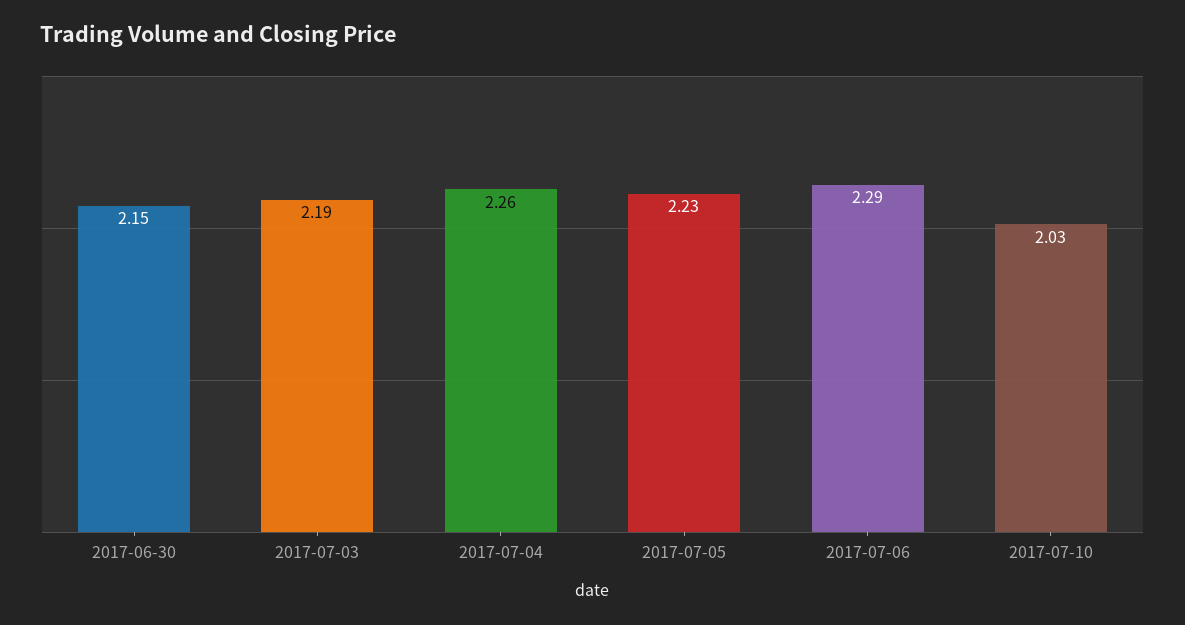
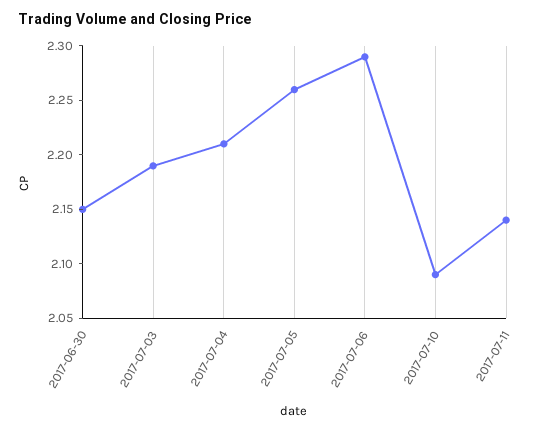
2017-07-04: 2.26 -> 2.21
2017-07-05: 2.23 -> 2.26
2017-07-10: 2.03 -> 2.09
2017-07-11: none -> 2.14

